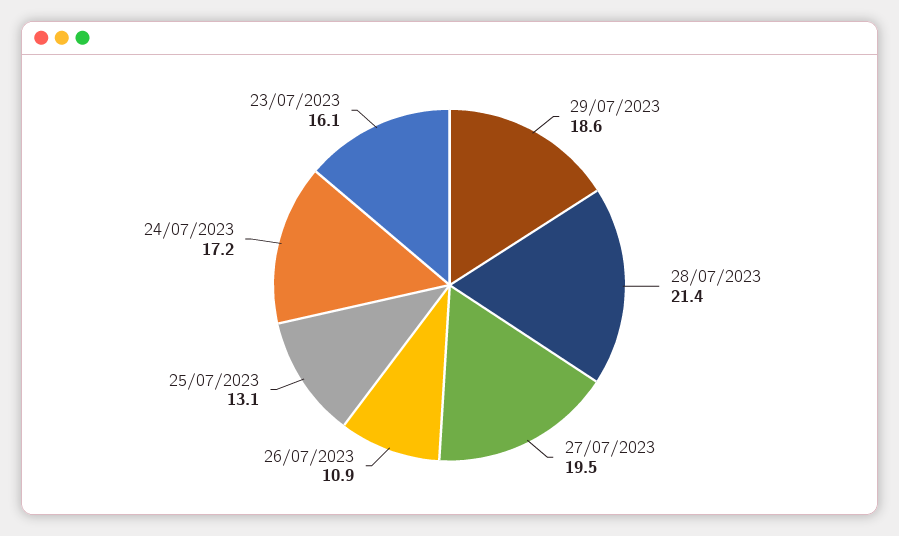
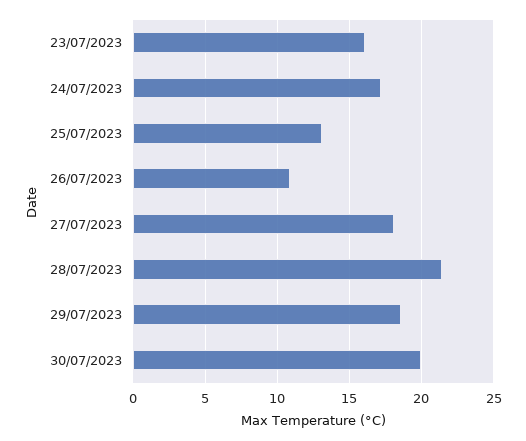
27/07/2023: 19.5 -> 18
30/07/2023: none -> 20

